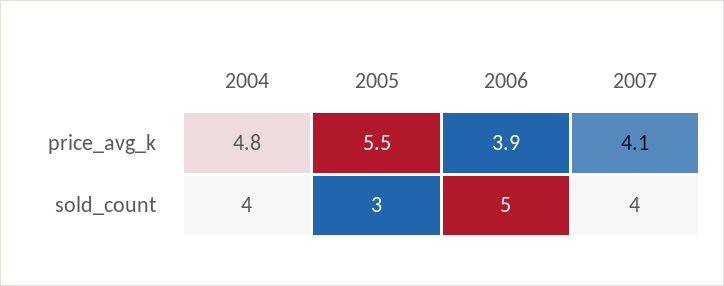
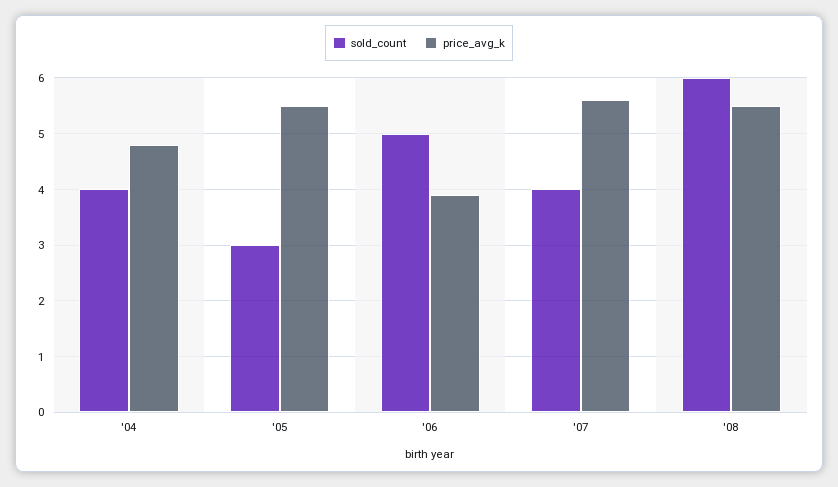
price_avg_k, 2007: 4.1 -> 5.5
sold_count, '08: none -> 6
price_avg_k, '08: none -> 5.5

